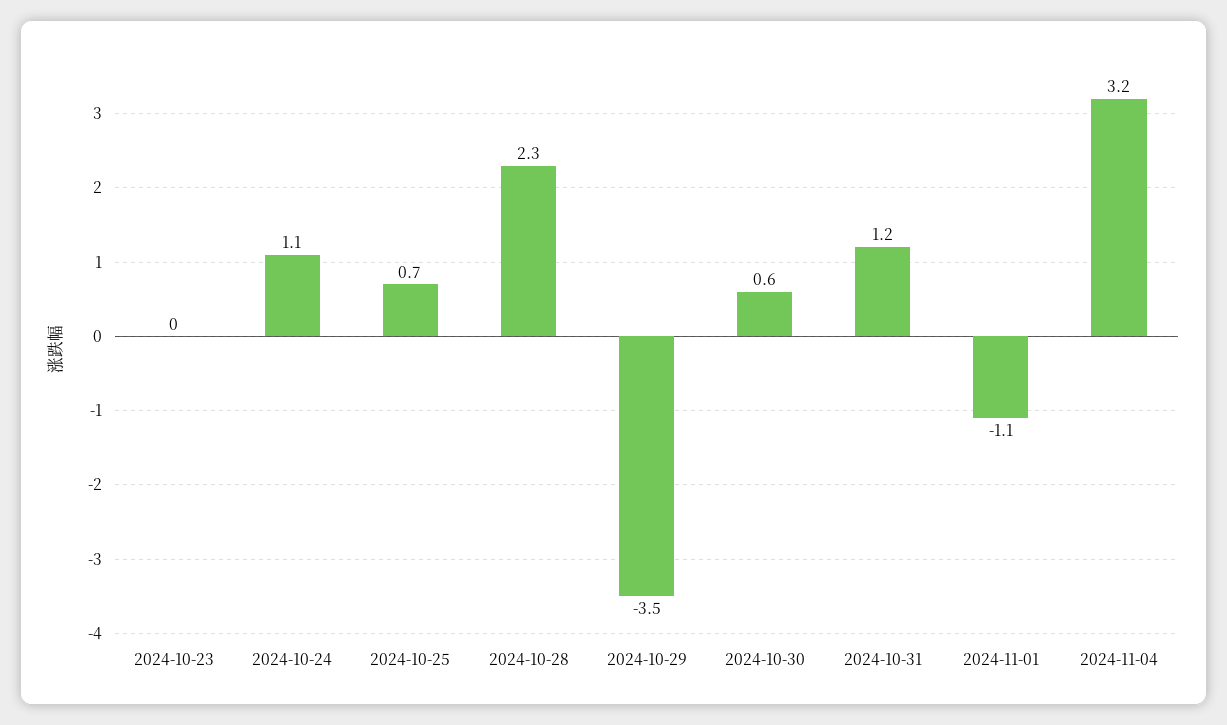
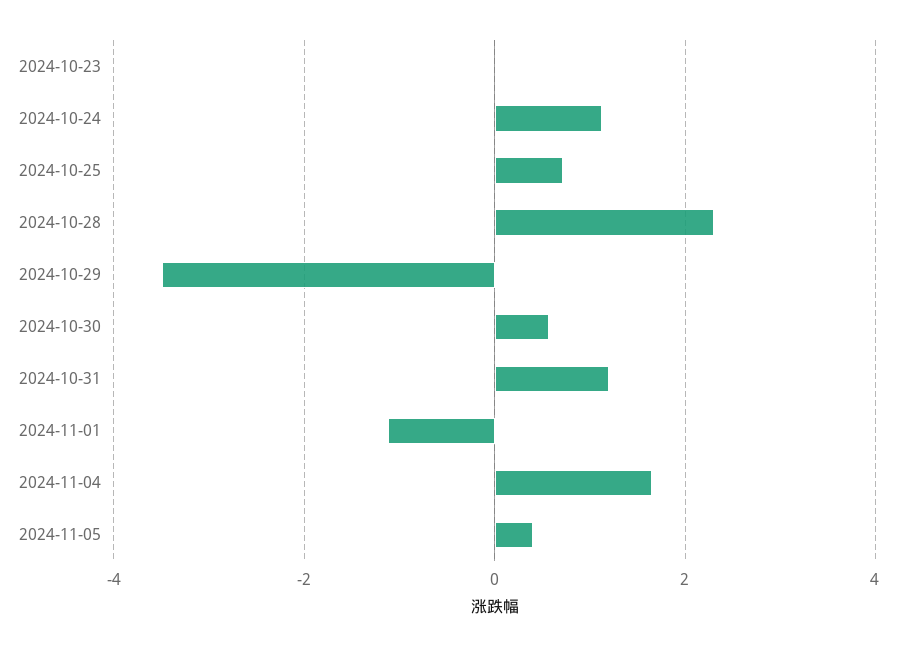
2024-11-04: 3.2 -> 1.6
2024-11-05: none -> 0.4

